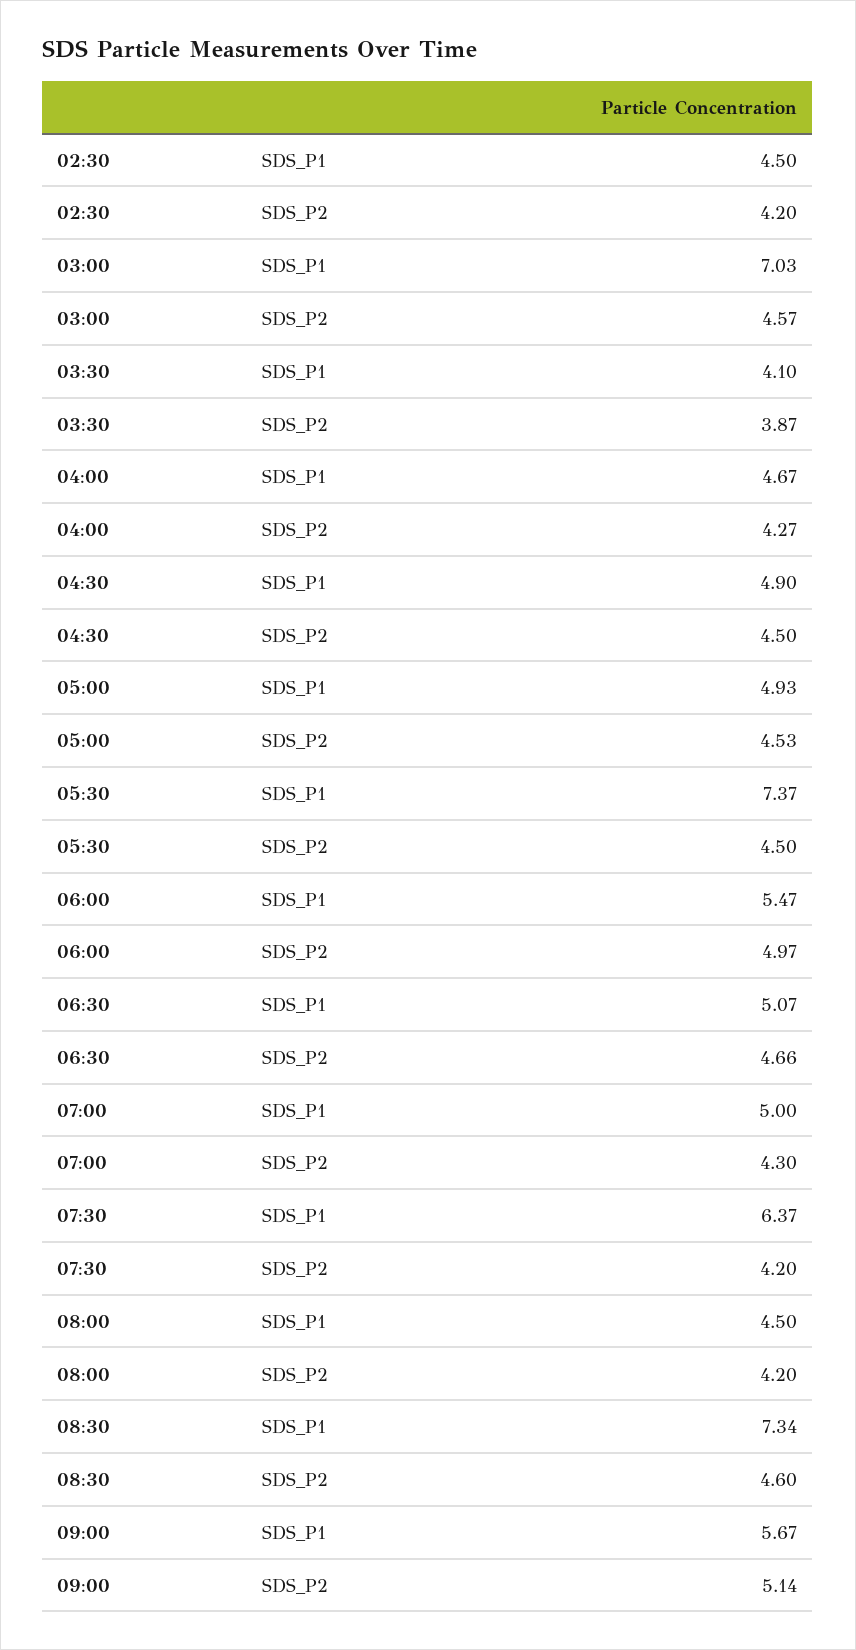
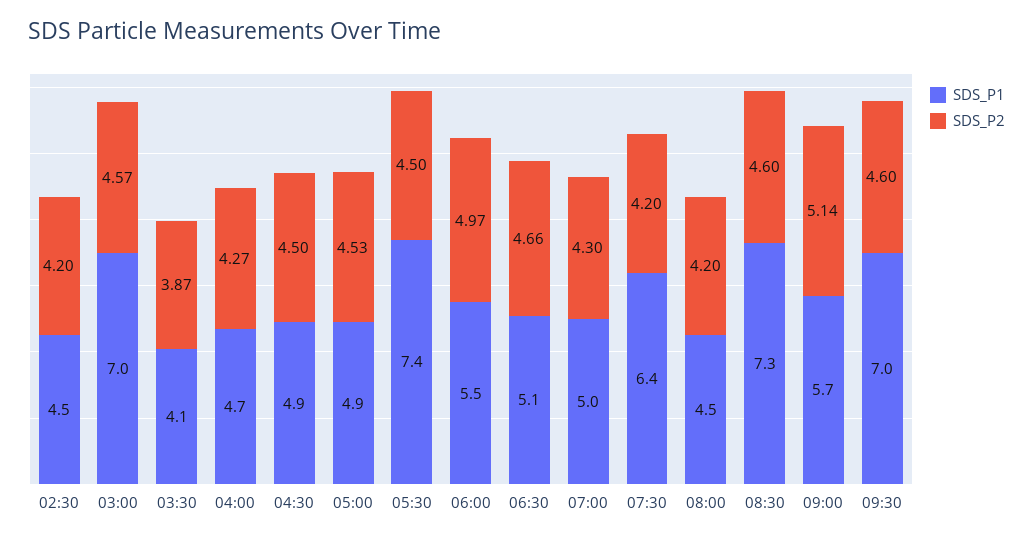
SDS_P1, 09:30: none -> 7
SDS_P2, 09:30: none -> 4.6

